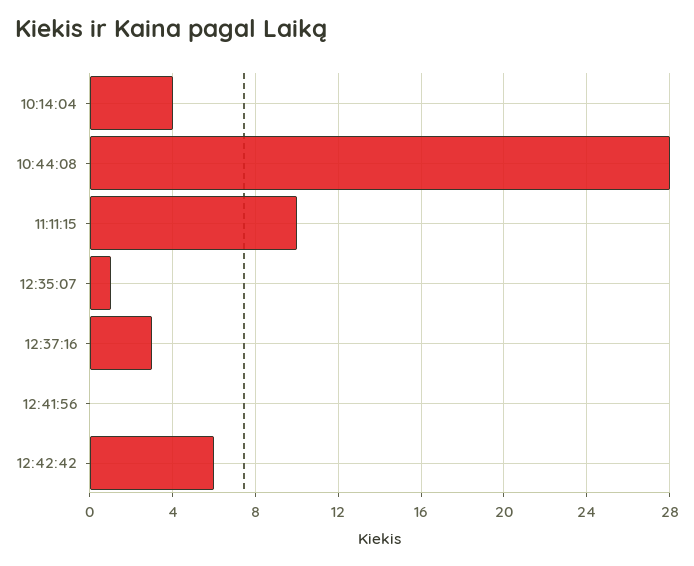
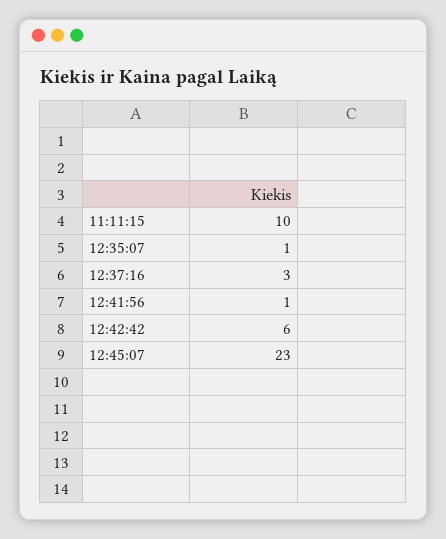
10:14:04: 4 -> none
10:44:08: 28 -> none
12:41:56: 0 -> 1
12:45:07: none -> 23

